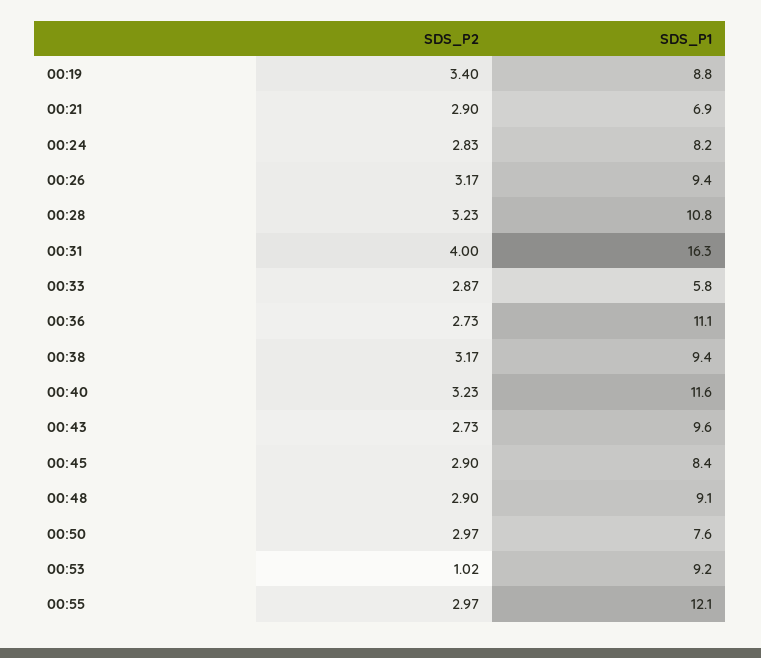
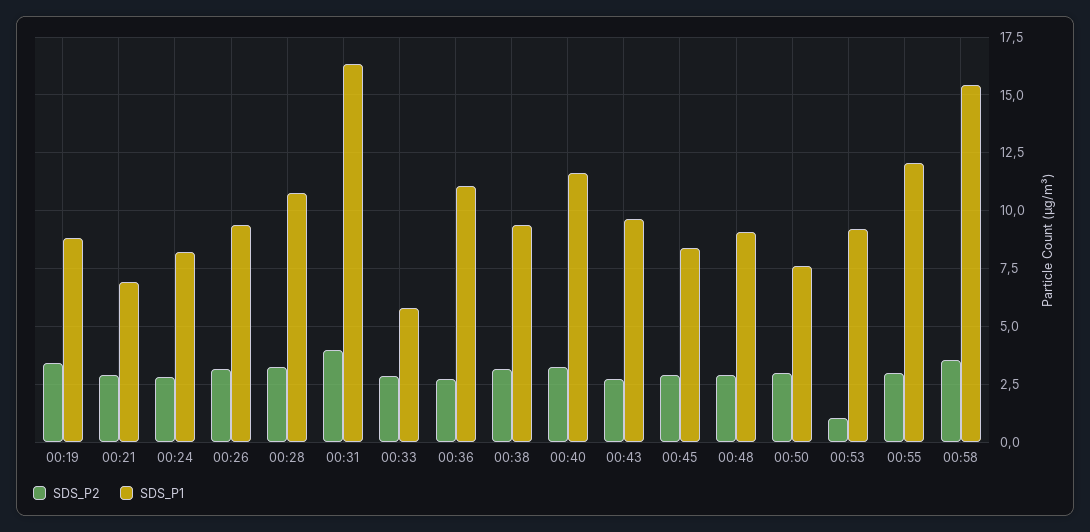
SDS_P2, 00:58: none -> 3.5
SDS_P1, 00:58: none -> 15.5

